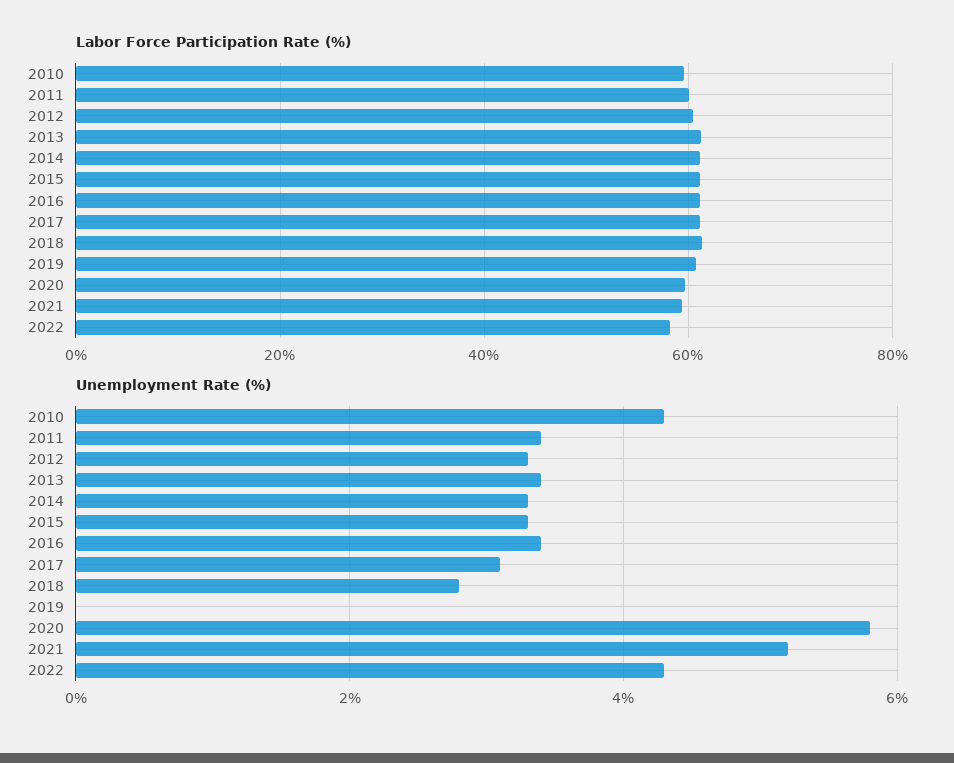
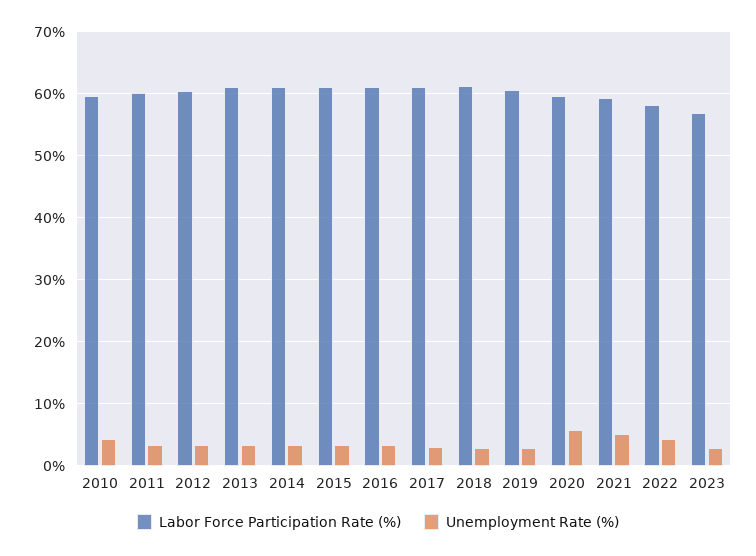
Unemployment Rate (%), 2019: 0 -> 3
Labor Force Participation Rate (%), 2023: none -> 57
Unemployment Rate (%), 2023: none -> 3

